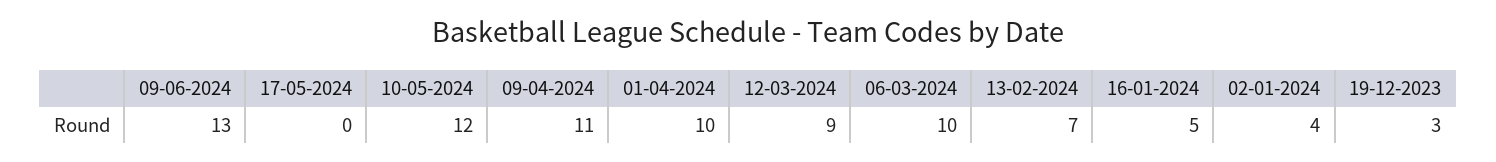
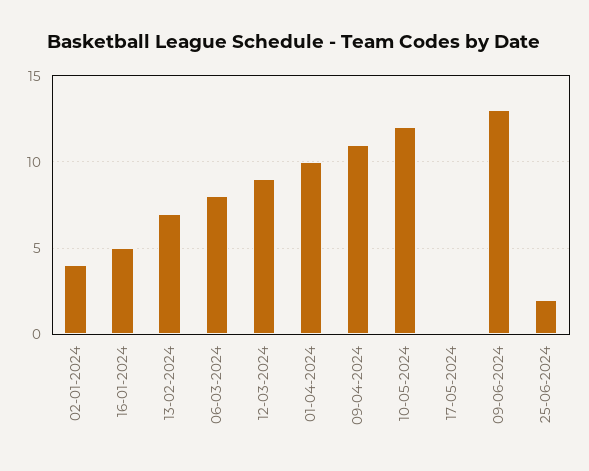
06-03-2024: 10 -> 8
19-12-2023: 3 -> none
25-06-2024: none -> 2

